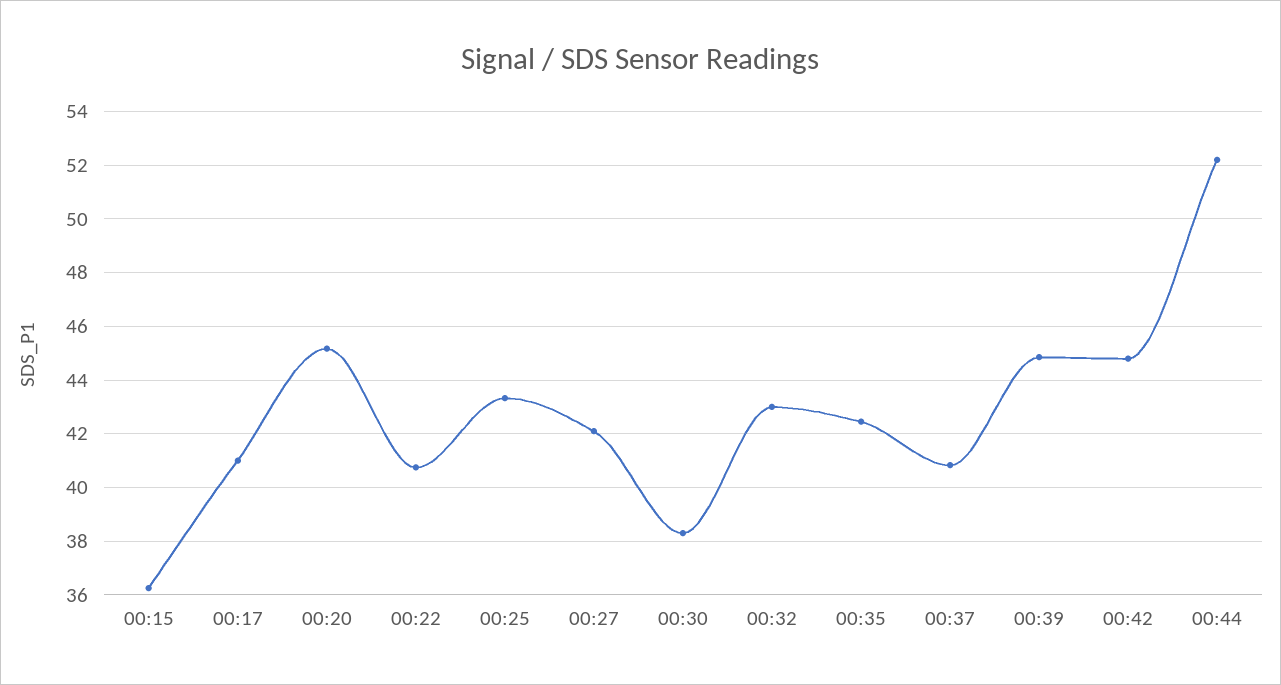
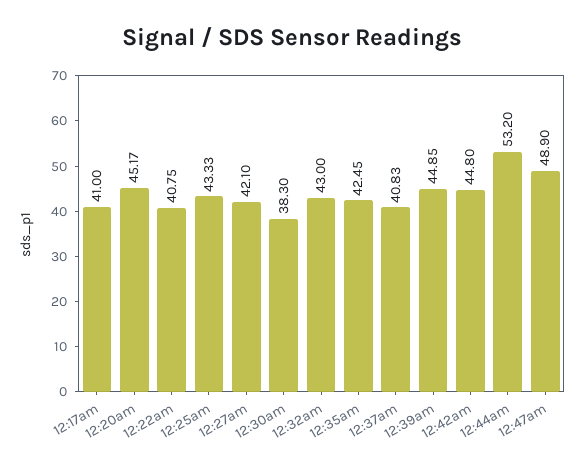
00:15: 36.25 -> none
00:44: 52.25 -> 53.2
12:47am: none -> 48.9

